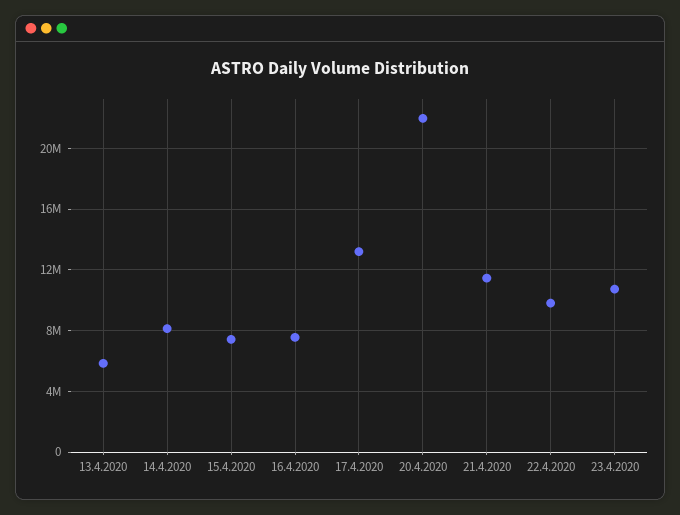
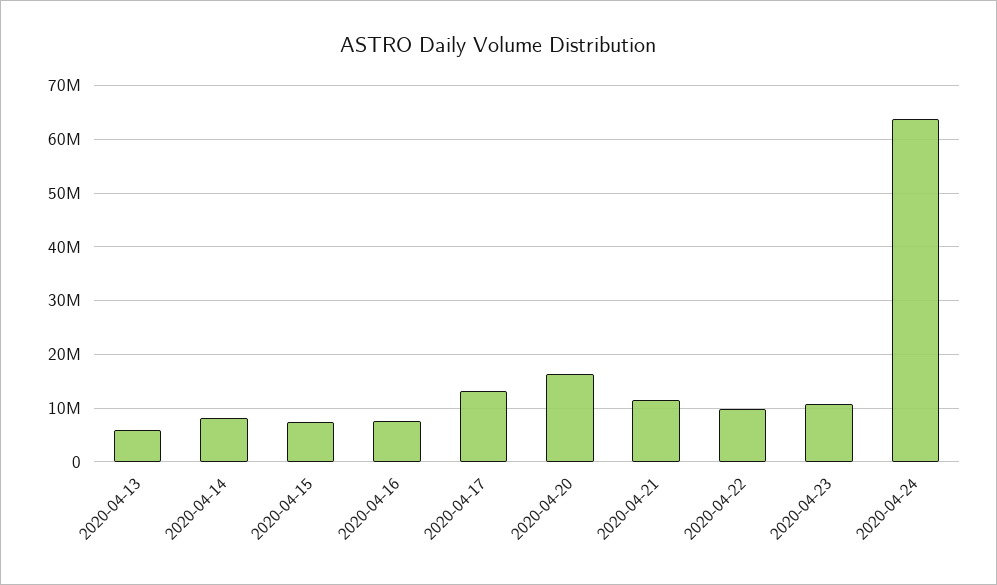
20.4.2020: 22000000 -> 16000000
2020-04-24: none -> 64000000

